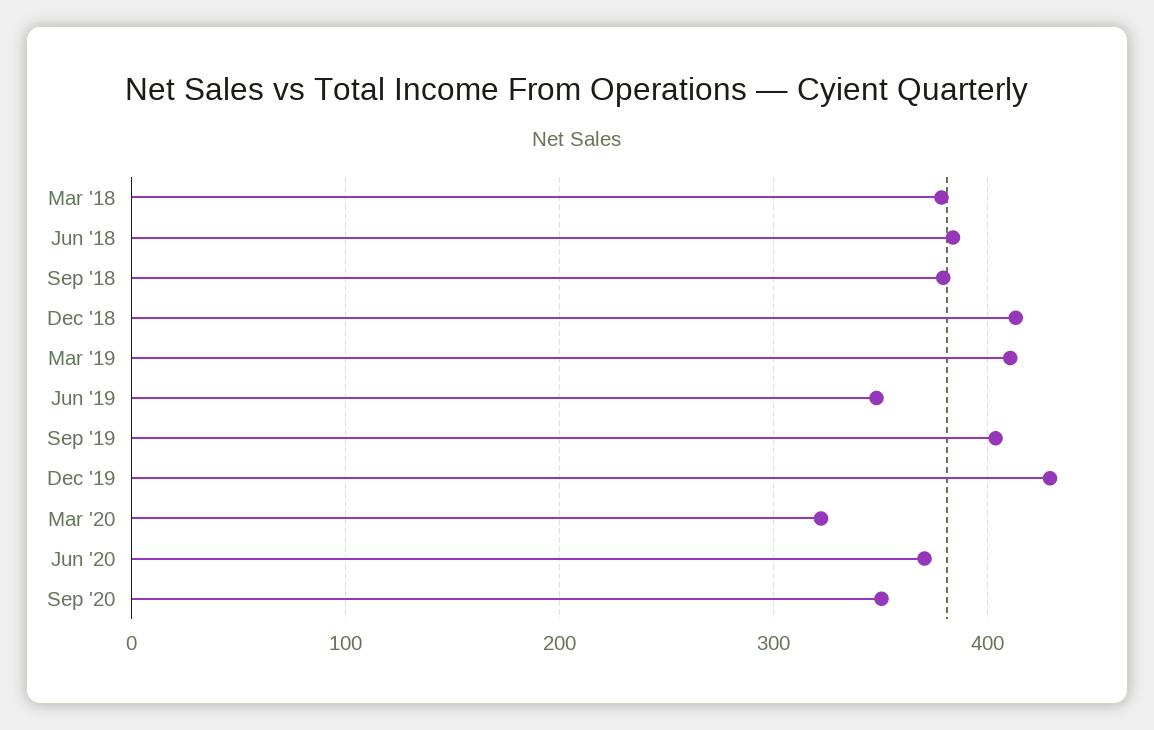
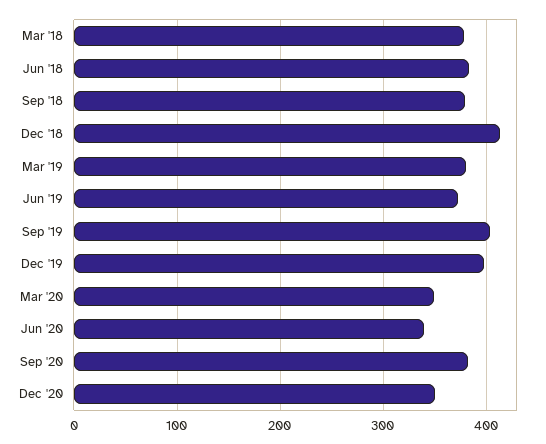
Mar '19: 410 -> 380
Jun '19: 350 -> 370
Dec '19: 430 -> 400
Mar '20: 320 -> 350
Jun '20: 370 -> 340
Sep '20: 350 -> 380
Dec '20: none -> 350

